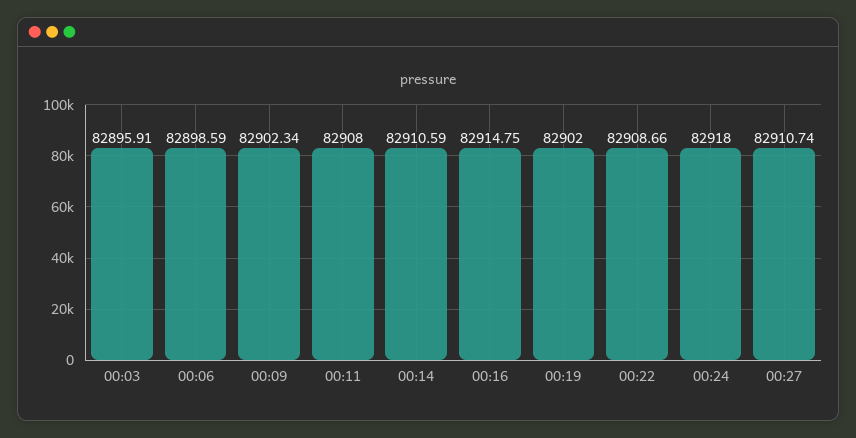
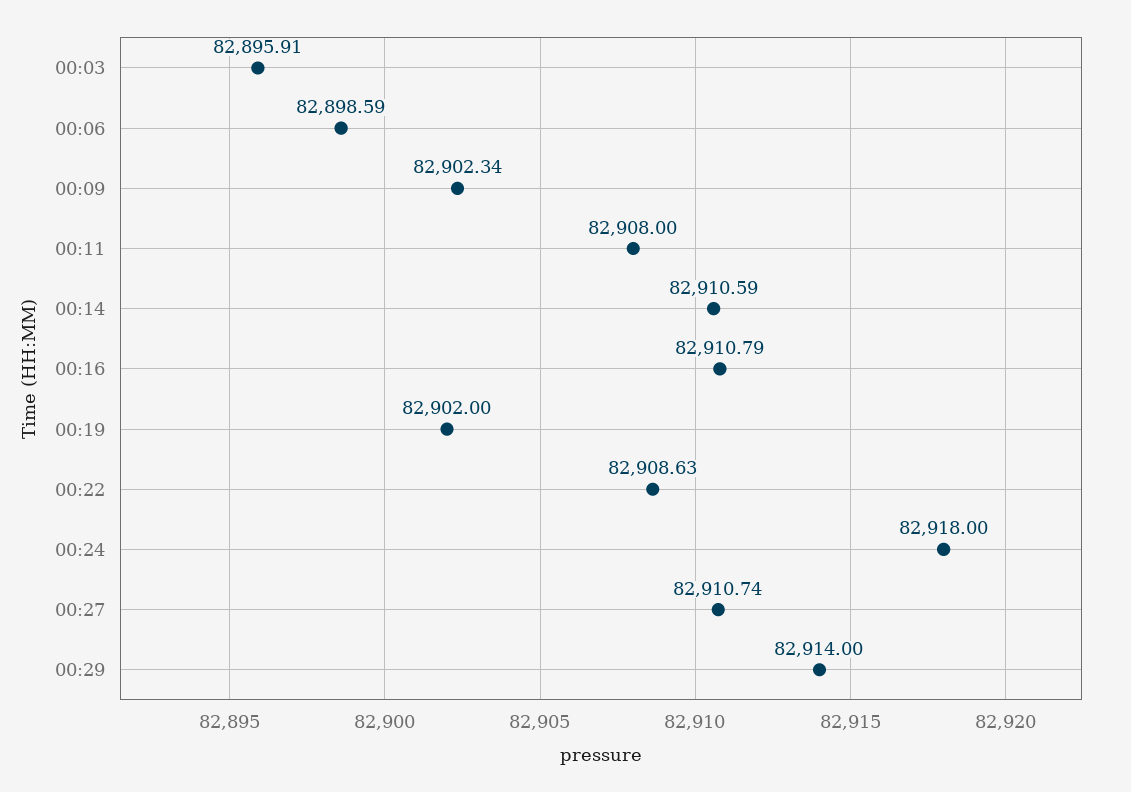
00:16: 82914.75 -> 82910.79
00:22: 82908.66 -> 82908.63
00:29: none -> 82914

